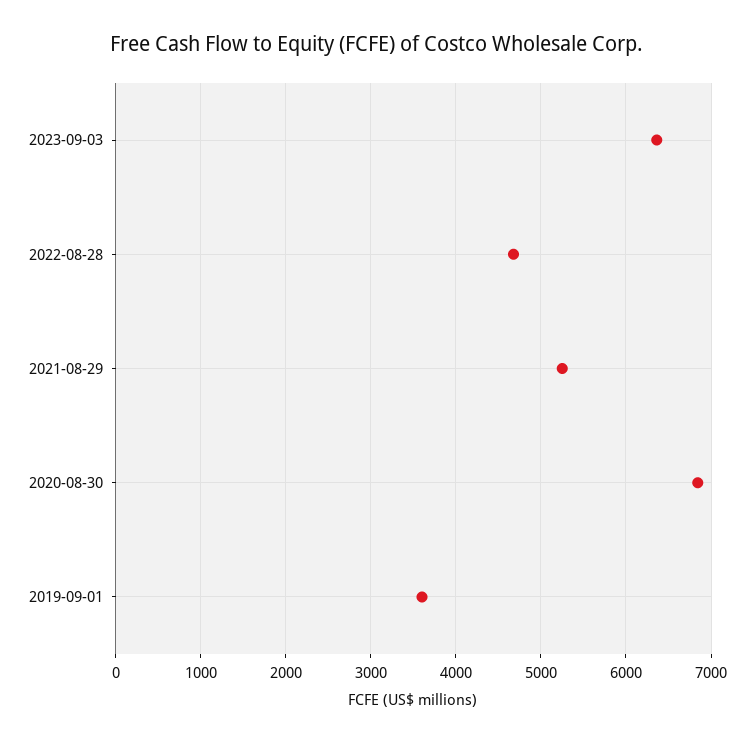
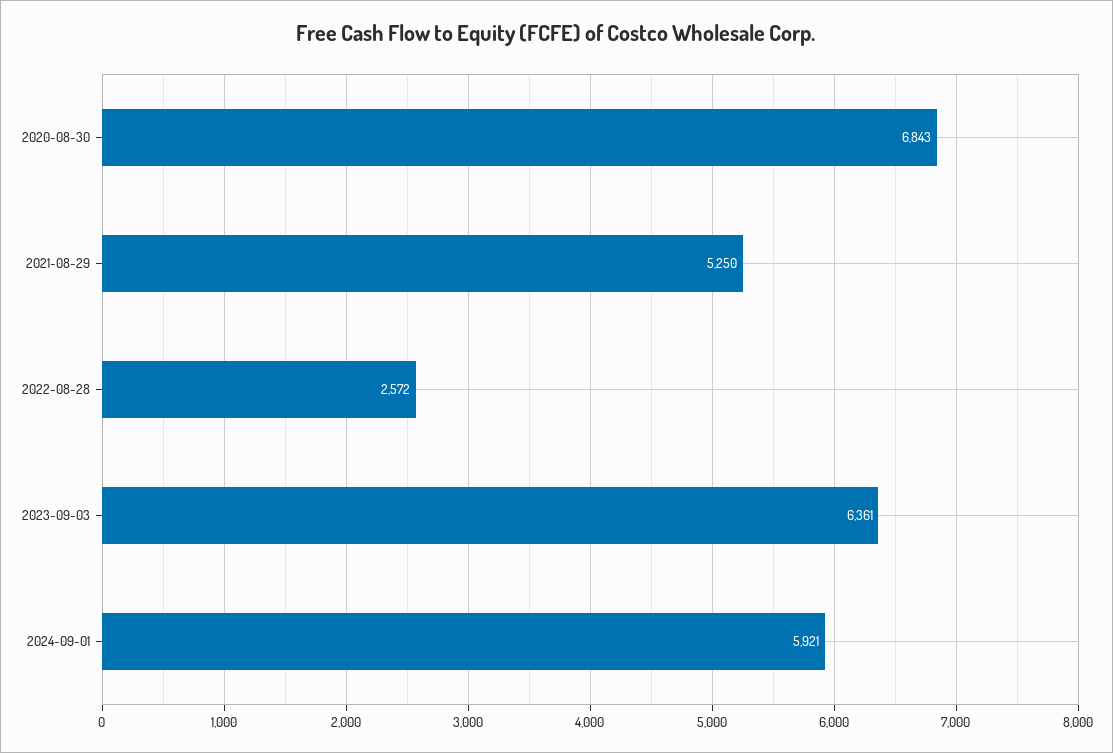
2022-08-28: 4700 -> 2572
2019-09-01: 3600 -> none
2024-09-01: none -> 5921

